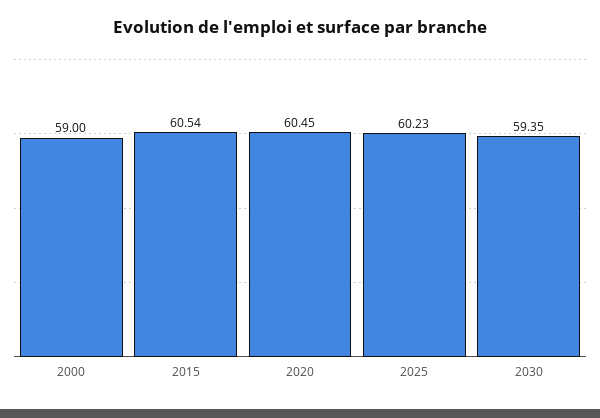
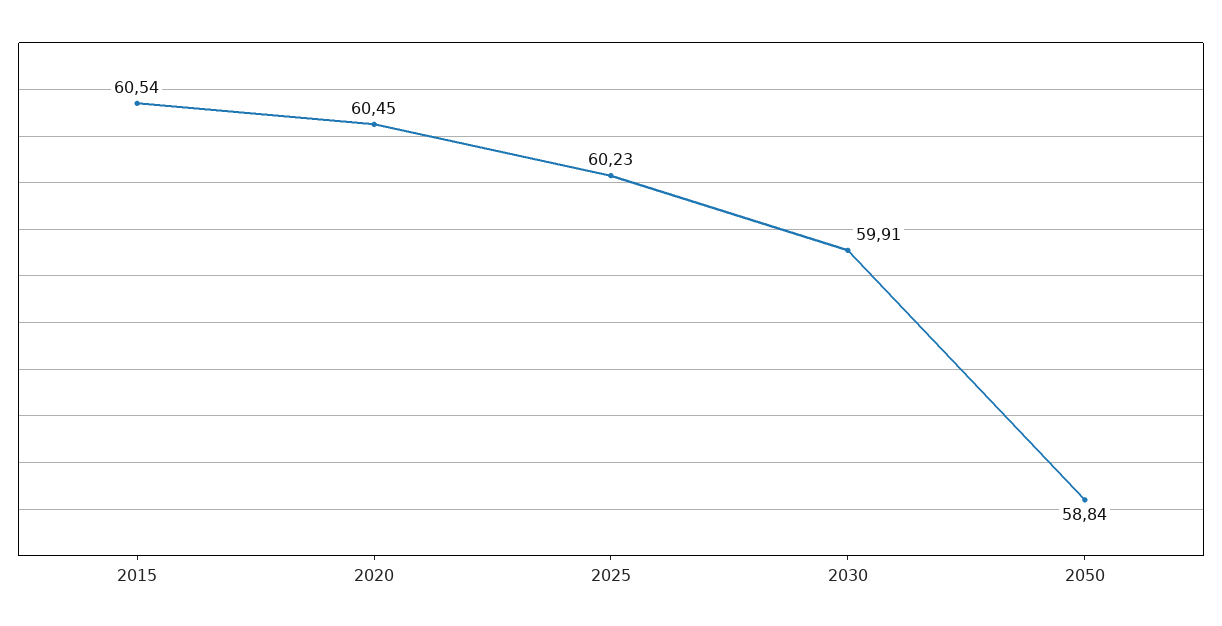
2000: 59 -> none
2030: 59.35 -> 59.91
2050: none -> 58.84

